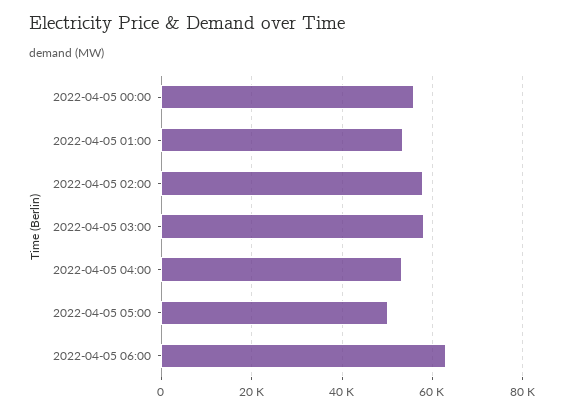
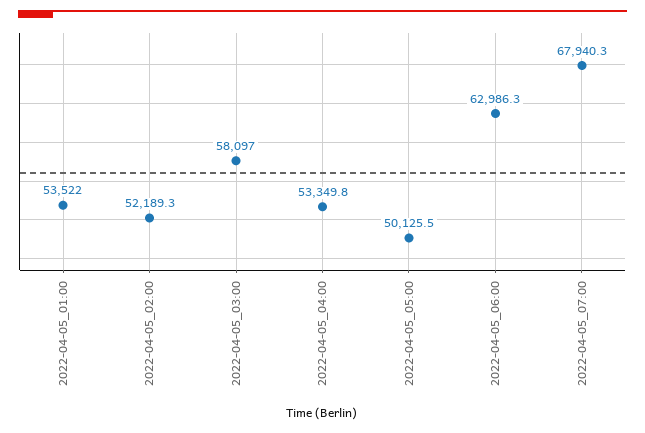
2022-04-05 00:00: 56000 -> none
2022-04-05 02:00: 58000 -> 52189.3
2022-04-05_07:00: none -> 67940.3

